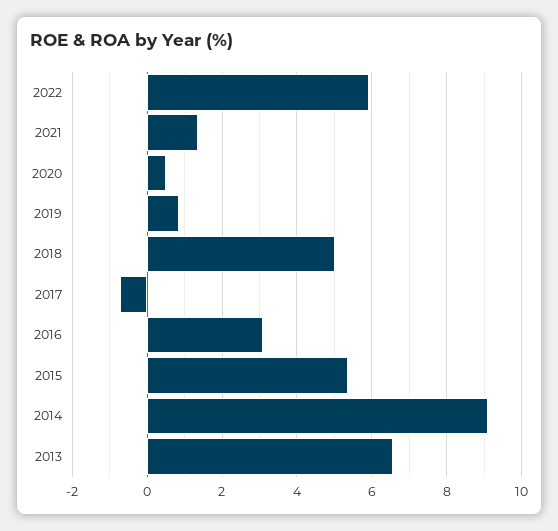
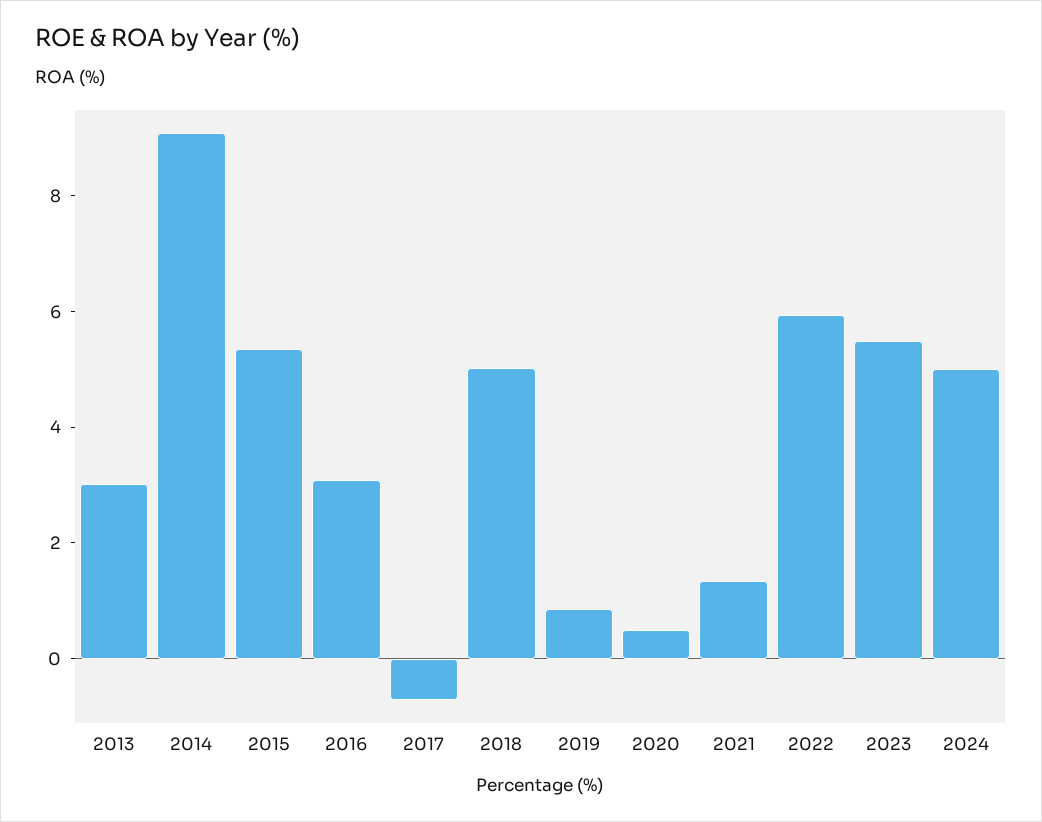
2013: 6.6 -> 3
2023: none -> 5.5
2024: none -> 5

